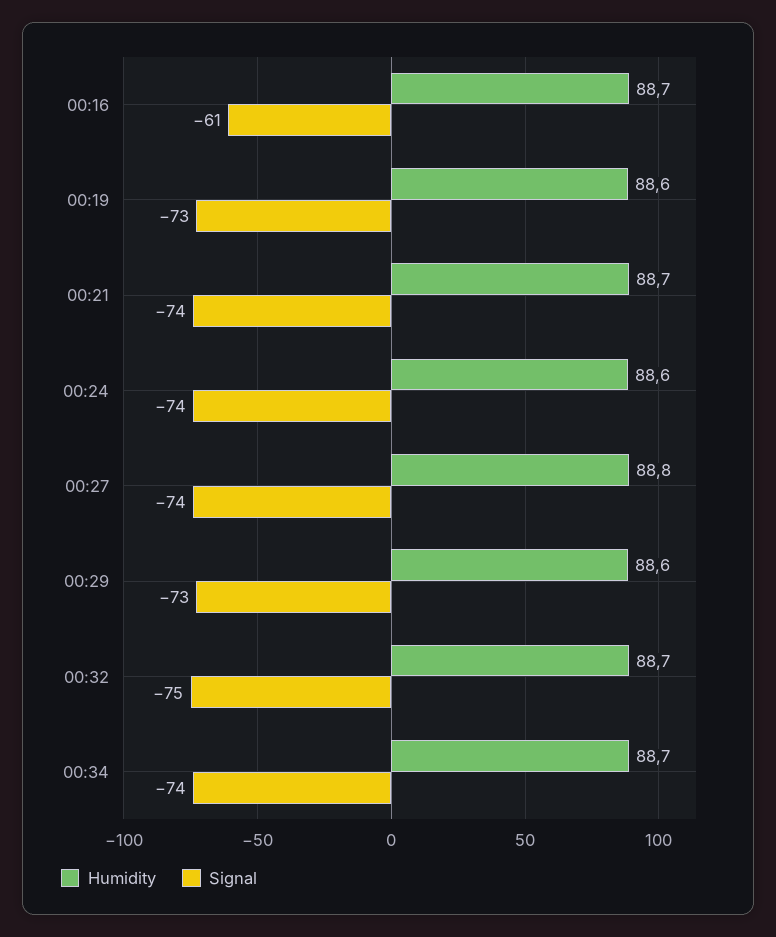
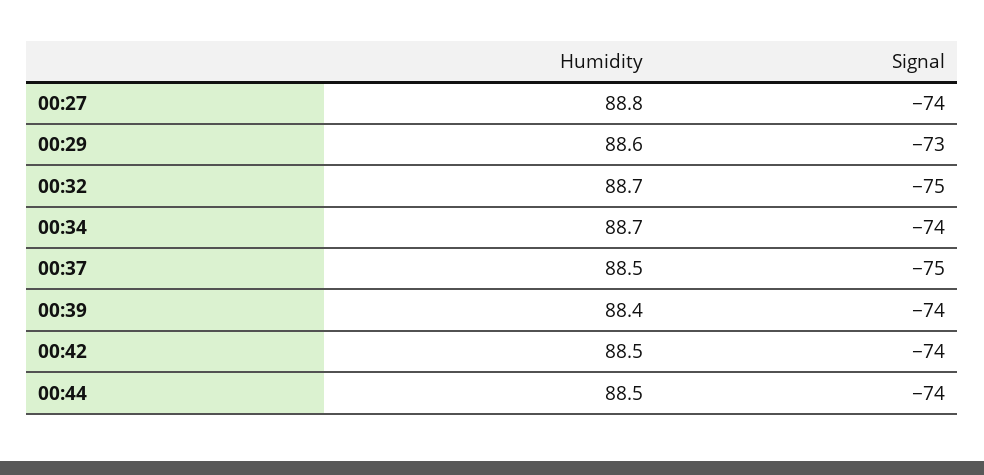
Humidity, 00:16: 88.7 -> none
Signal, 00:16: -61 -> none
Humidity, 00:19: 88.6 -> none
Signal, 00:19: -73 -> none
Humidity, 00:21: 88.7 -> none
Signal, 00:21: -74 -> none
Humidity, 00:24: 88.6 -> none
Signal, 00:24: -74 -> none
Humidity, 00:37: none -> 88.5
Signal, 00:37: none -> -75
Humidity, 00:39: none -> 88.4
Signal, 00:39: none -> -74
Humidity, 00:42: none -> 88.5
Signal, 00:42: none -> -74
Humidity, 00:44: none -> 88.5
Signal, 00:44: none -> -74

